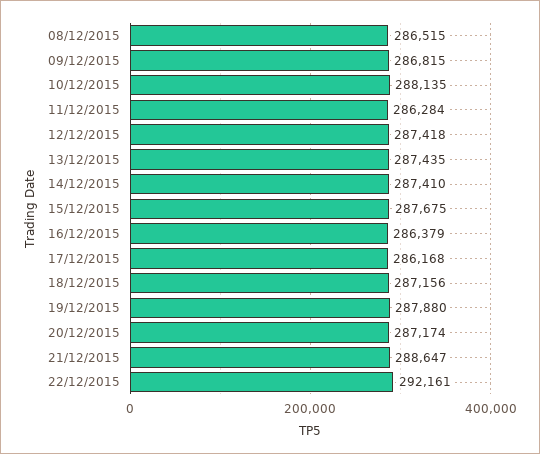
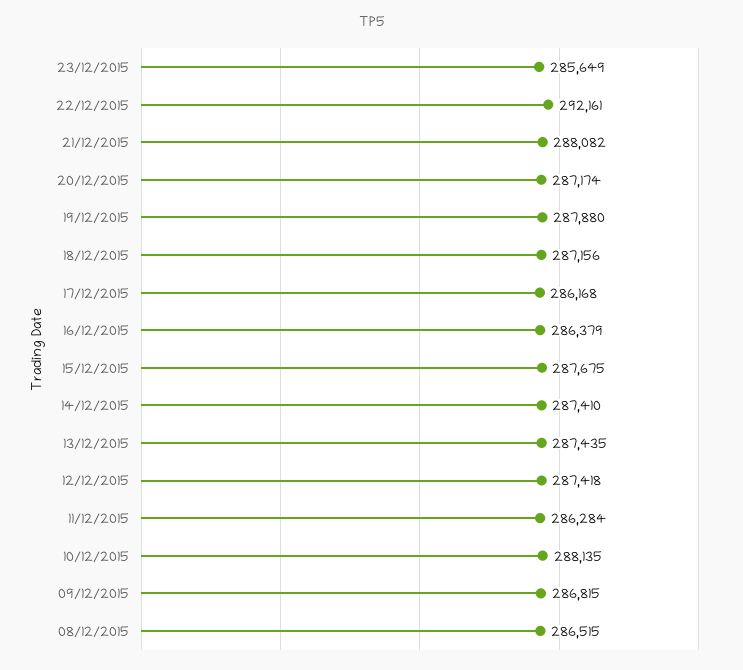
21/12/2015: 288647 -> 288082
23/12/2015: none -> 285649

